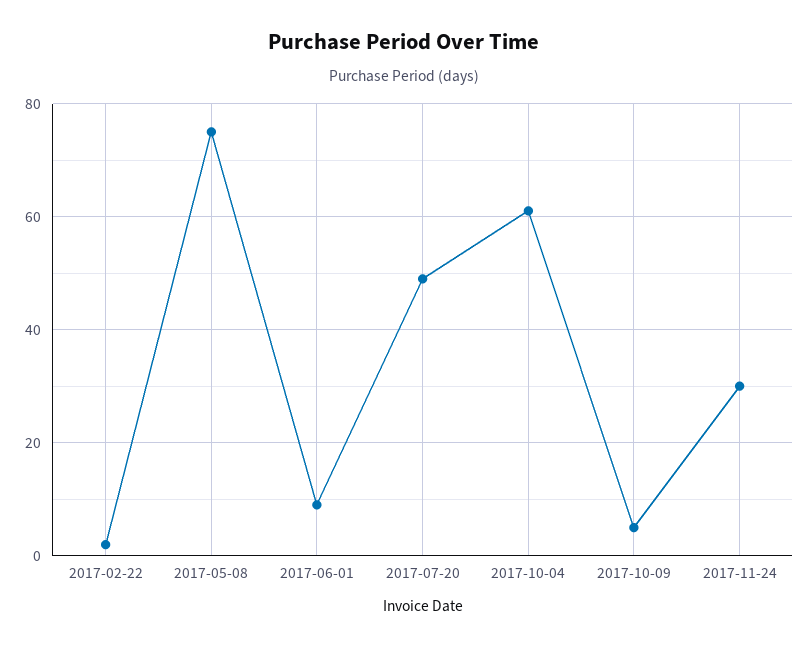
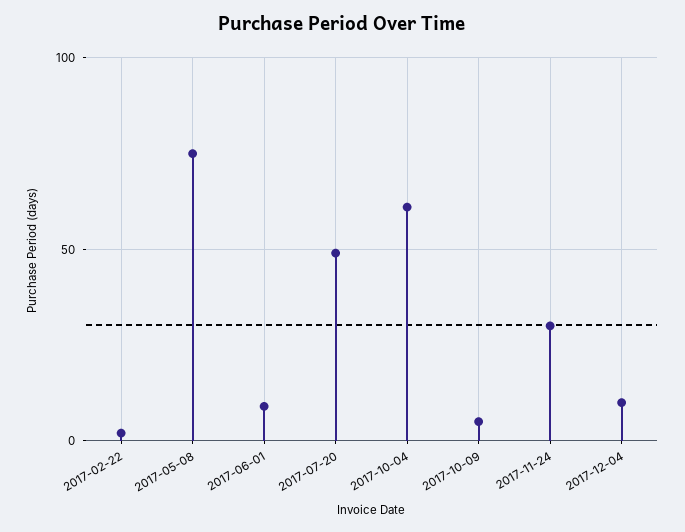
2017-12-04: none -> 10

